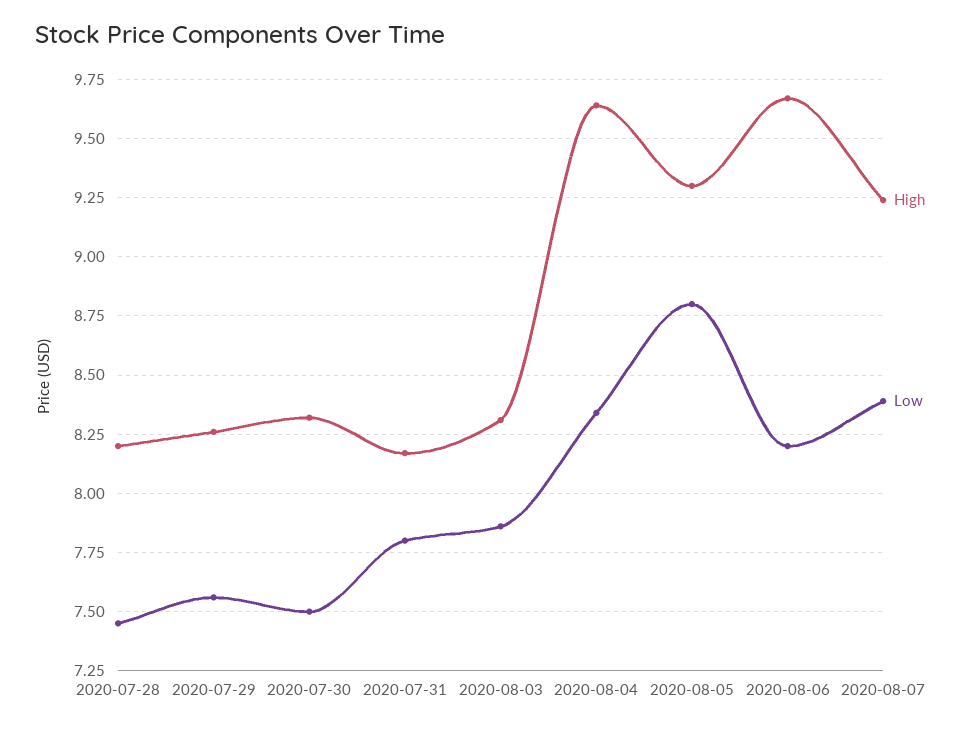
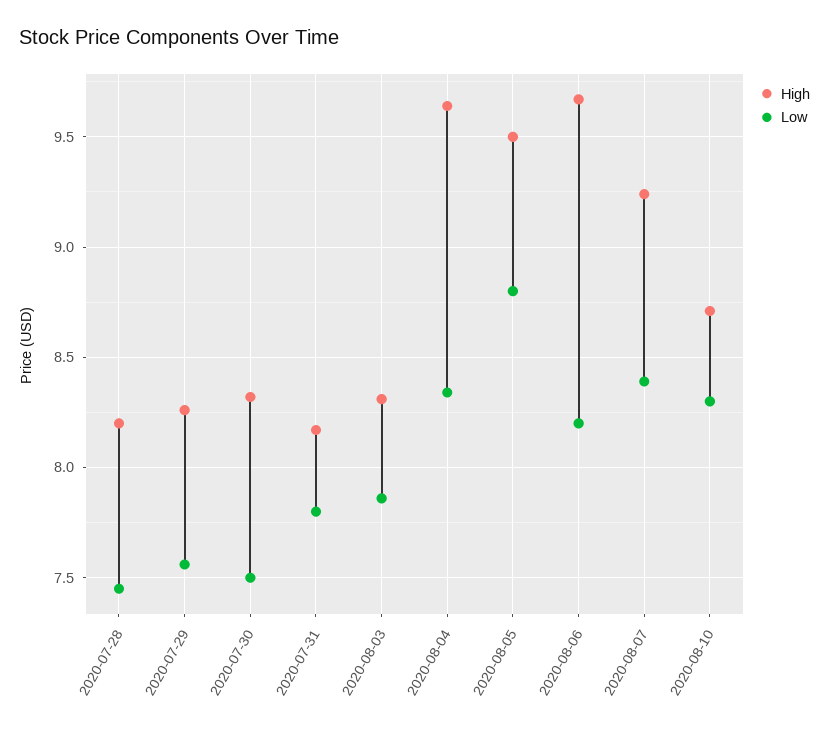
High, 2020-08-05: 9.3 -> 9.5
High, 2020-08-10: none -> 8.7
Low, 2020-08-10: none -> 8.3

